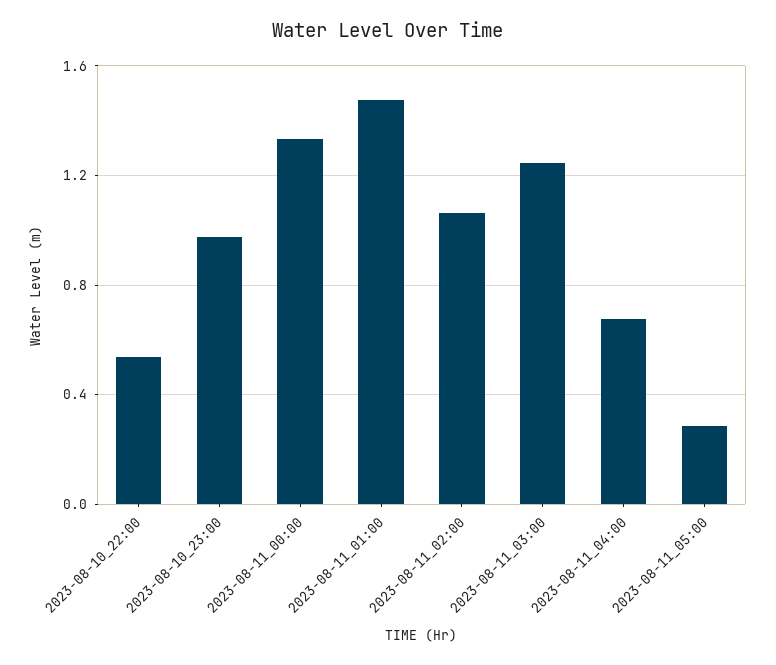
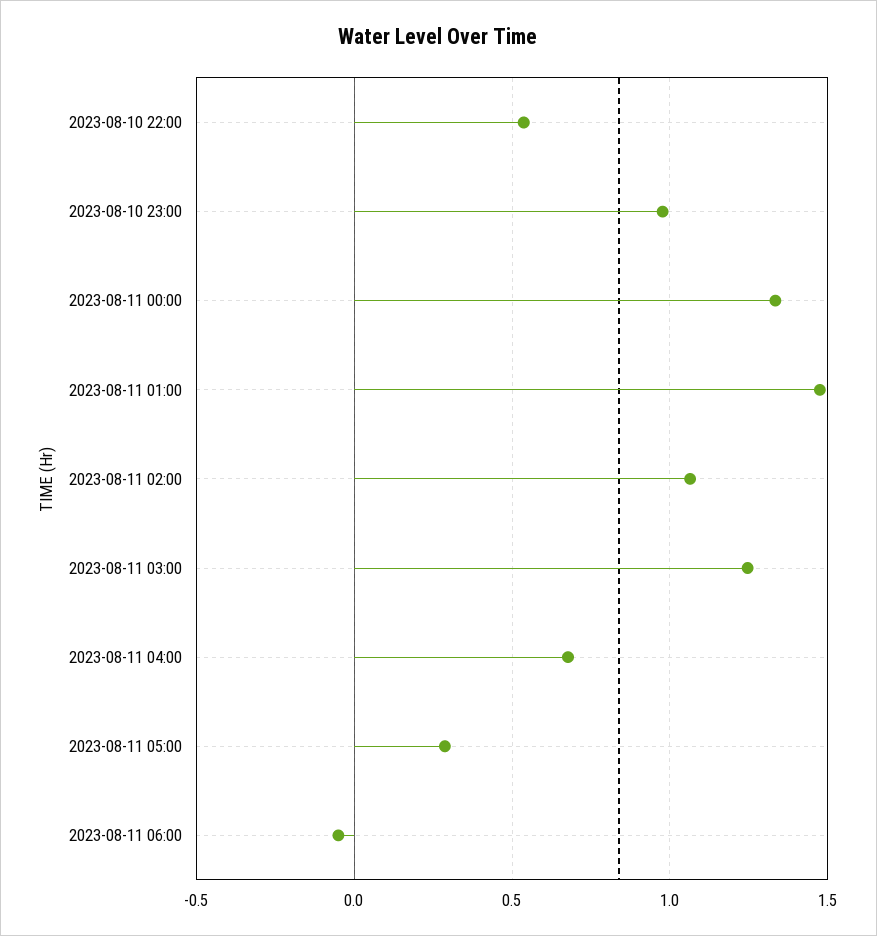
2023-08-11 06:00: none -> -0.05

